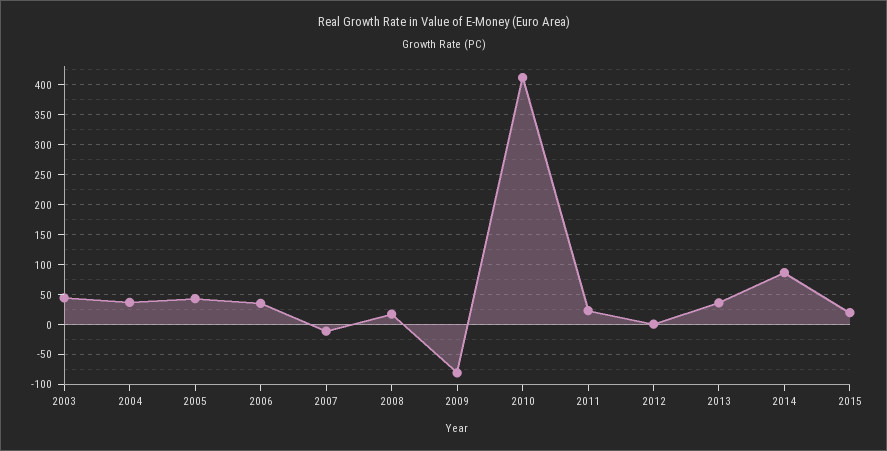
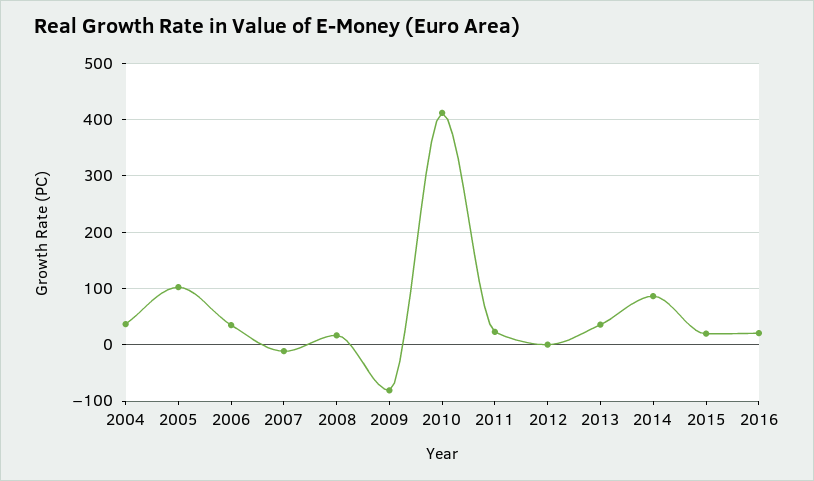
2003: 50 -> none
2005: 50 -> 100
2016: none -> 20

